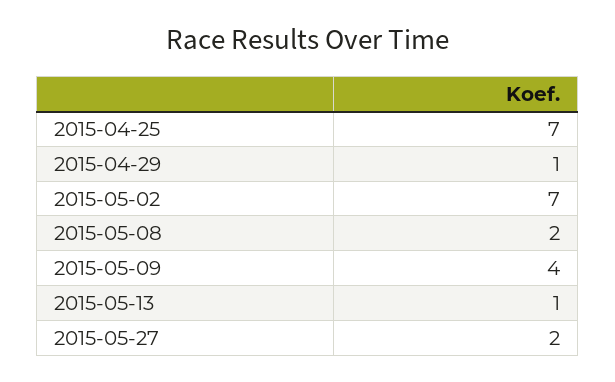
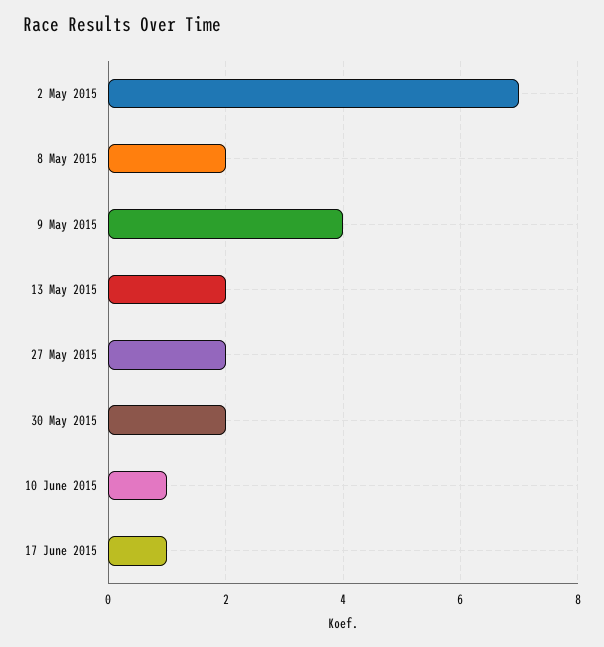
2015-04-25: 7 -> none
2015-04-29: 1 -> none
2015-05-13: 1 -> 2
30 May 2015: none -> 2
10 June 2015: none -> 1
17 June 2015: none -> 1

